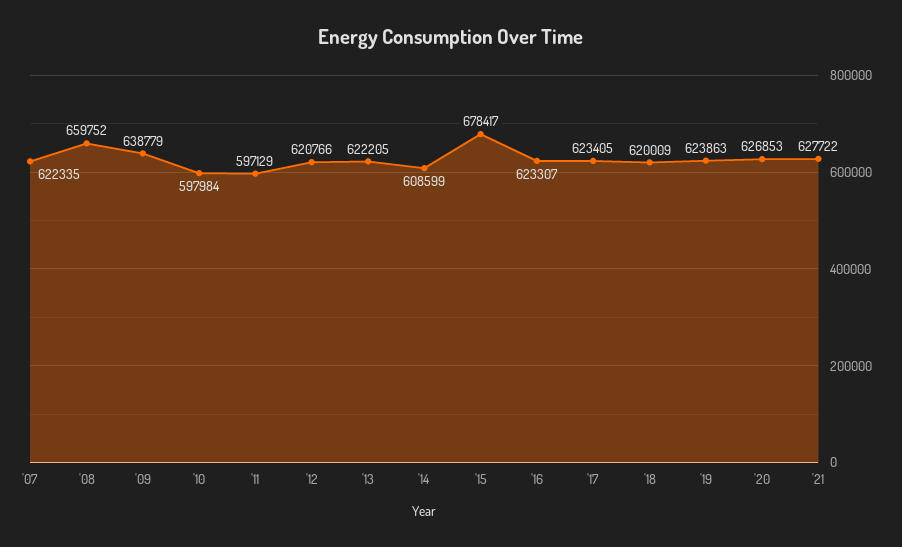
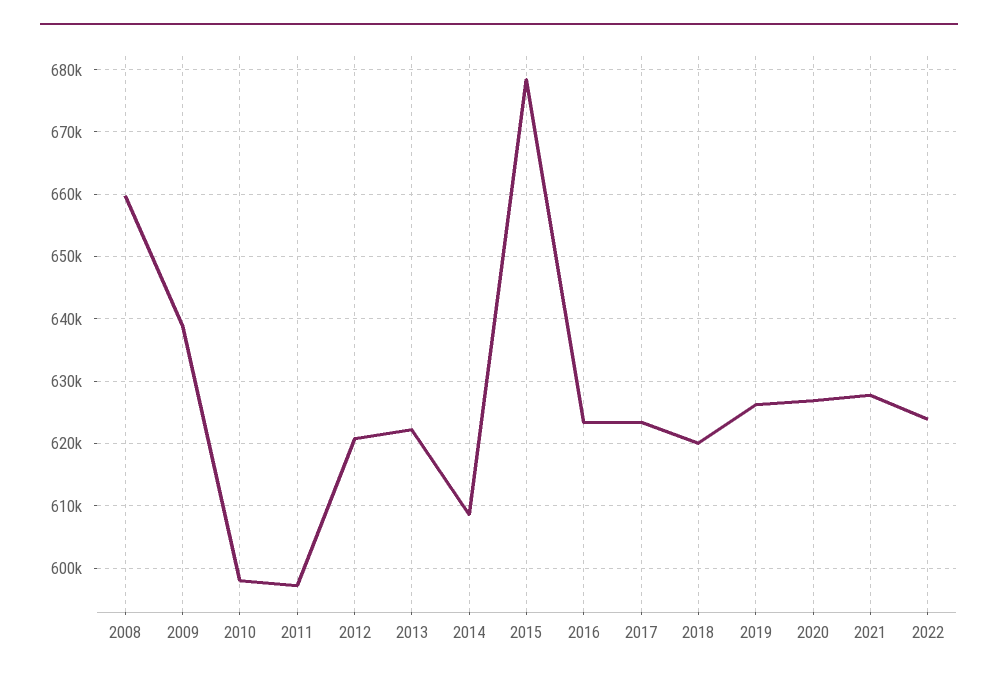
'07: 622335 -> none
'19: 623863 -> 626000
2022: none -> 624000

